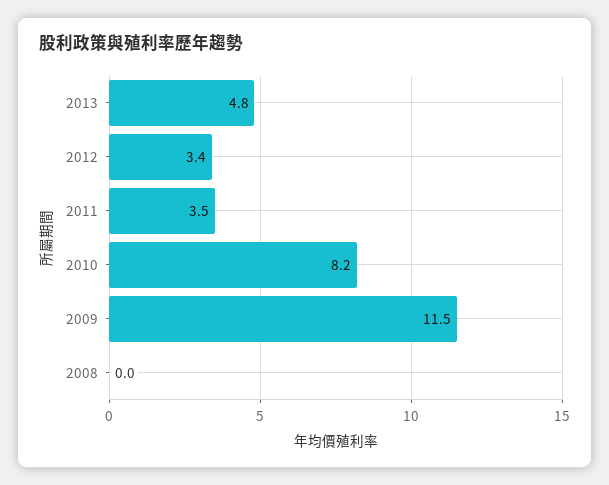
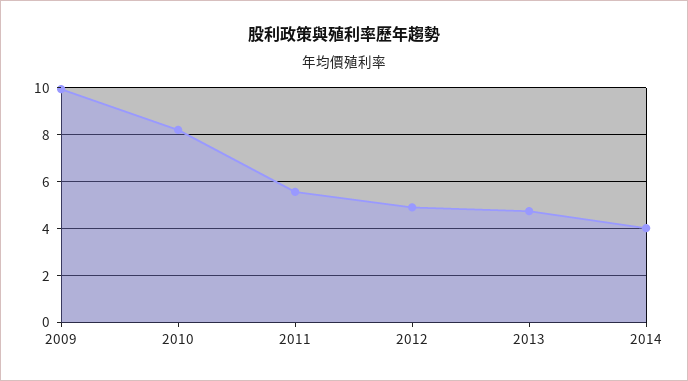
2012: 3.4 -> 5
2011: 3.5 -> 5.5
2009: 11.5 -> 10
2008: 0 -> none
2014: none -> 4

